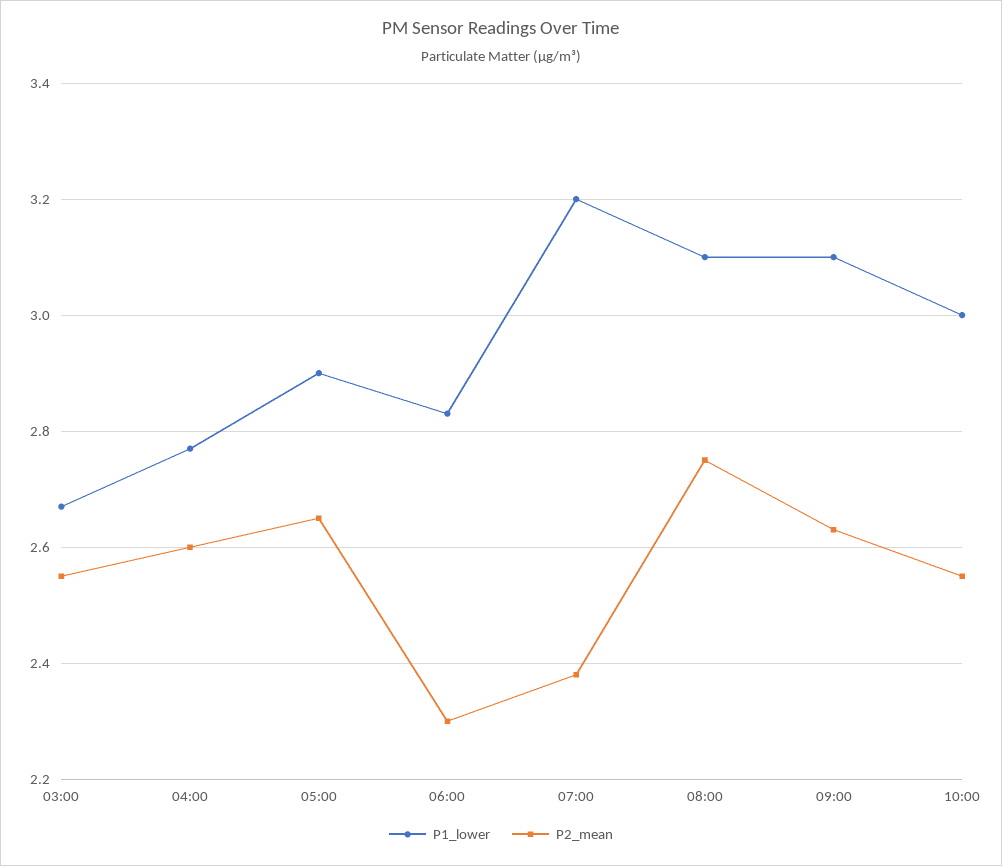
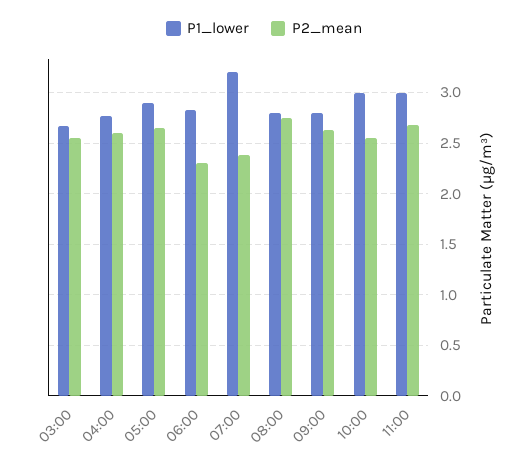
P1_lower, 08:00: 3.1 -> 2.8
P1_lower, 09:00: 3.1 -> 2.8
P1_lower, 11:00: none -> 3
P2_mean, 11:00: none -> 2.7

